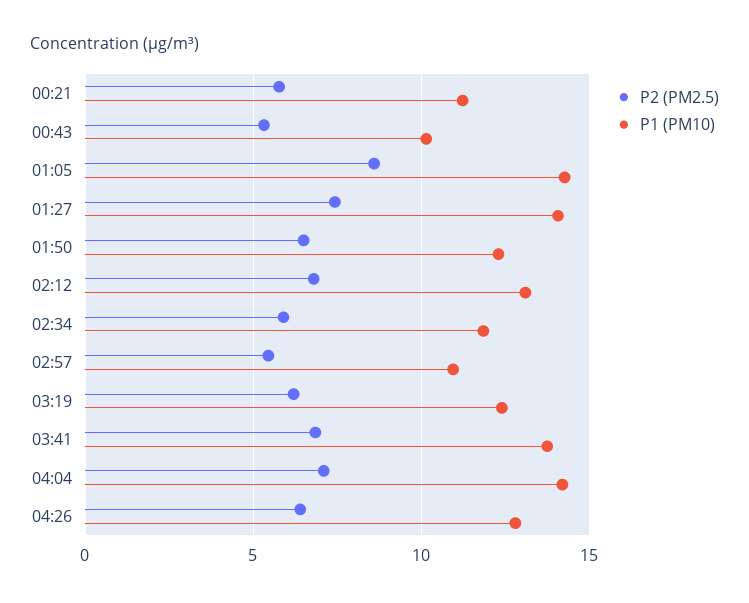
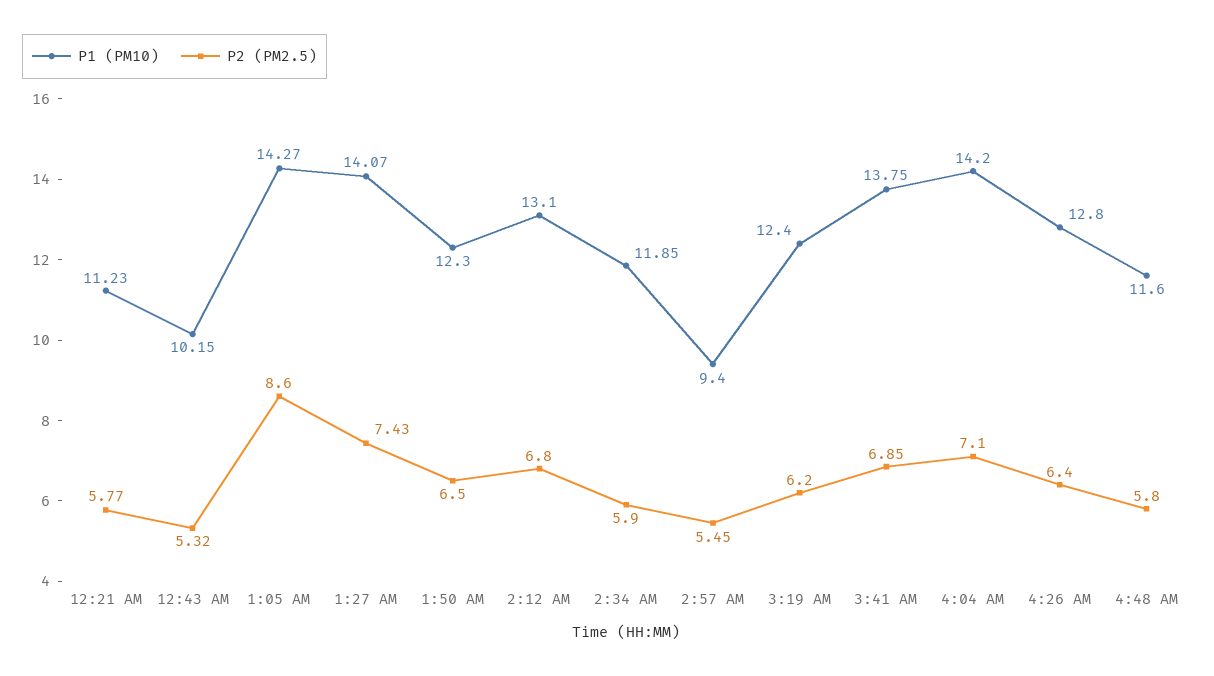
P1 (PM10), 02:57: 11 -> 9.4
P1 (PM10), 4:48 AM: none -> 11.6
P2 (PM2.5), 4:48 AM: none -> 5.8

